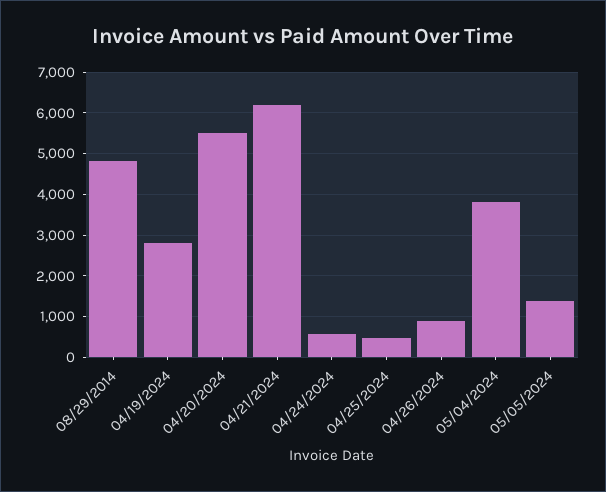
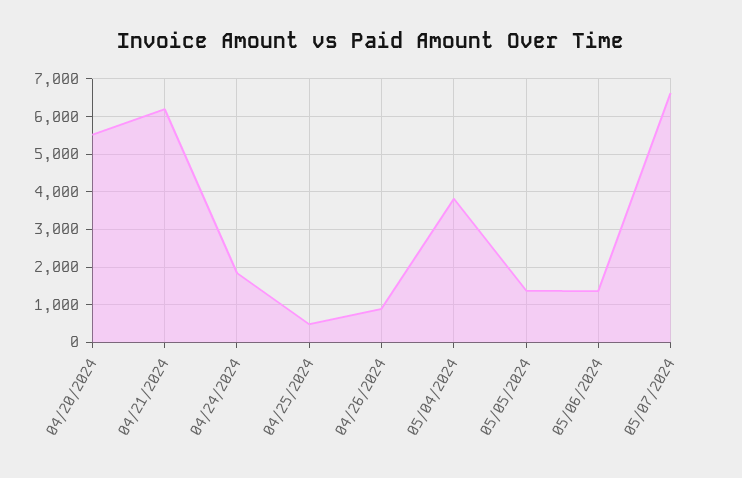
08/29/2014: 4800 -> none
04/19/2024: 2800 -> none
04/24/2024: 600 -> 1800
05/06/2024: none -> 1400
05/07/2024: none -> 6600

